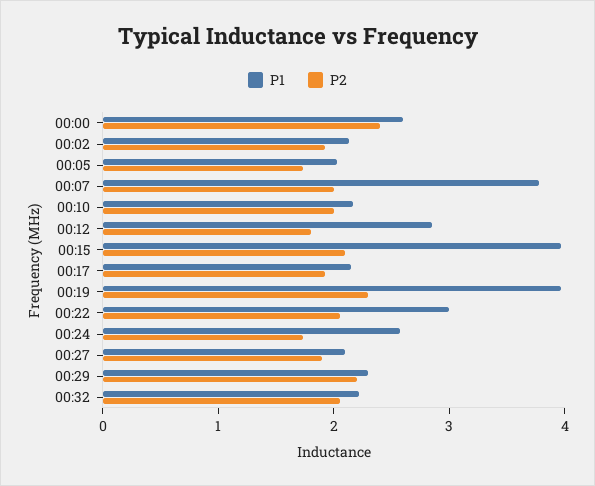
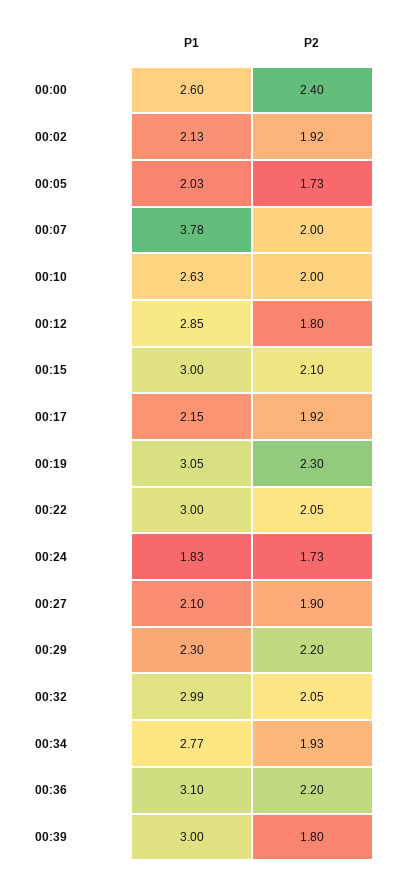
P1, 00:10: 2.2 -> 2.63
P1, 00:15: 4 -> 3
P1, 00:19: 4 -> 3.05
P1, 00:24: 2.6 -> 1.83
P1, 00:32: 2.2 -> 2.99
P1, 00:34: none -> 2.77
P2, 00:34: none -> 1.93
P1, 00:36: none -> 3.1
P2, 00:36: none -> 2.2
P1, 00:39: none -> 3
P2, 00:39: none -> 1.8

